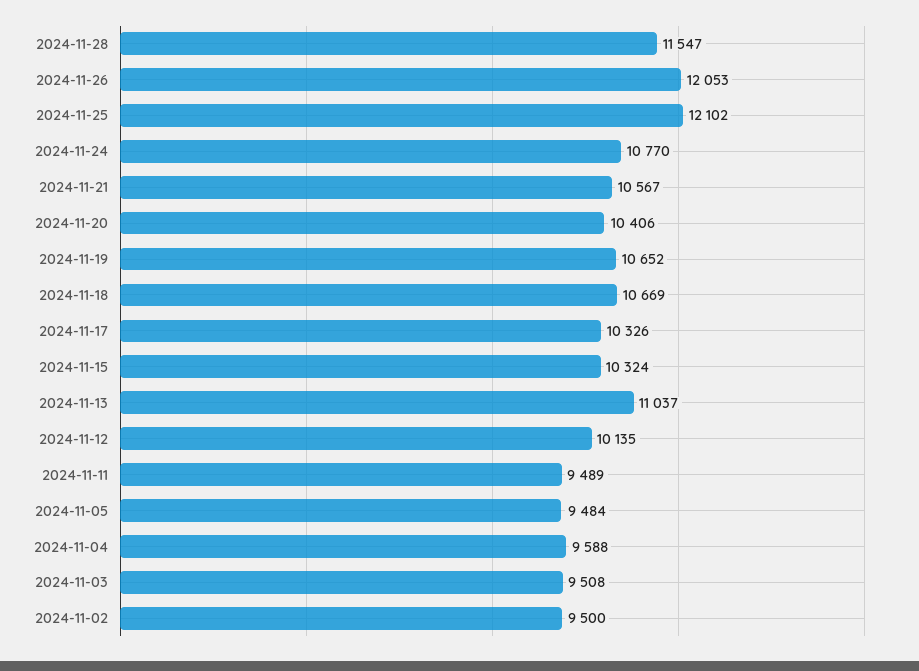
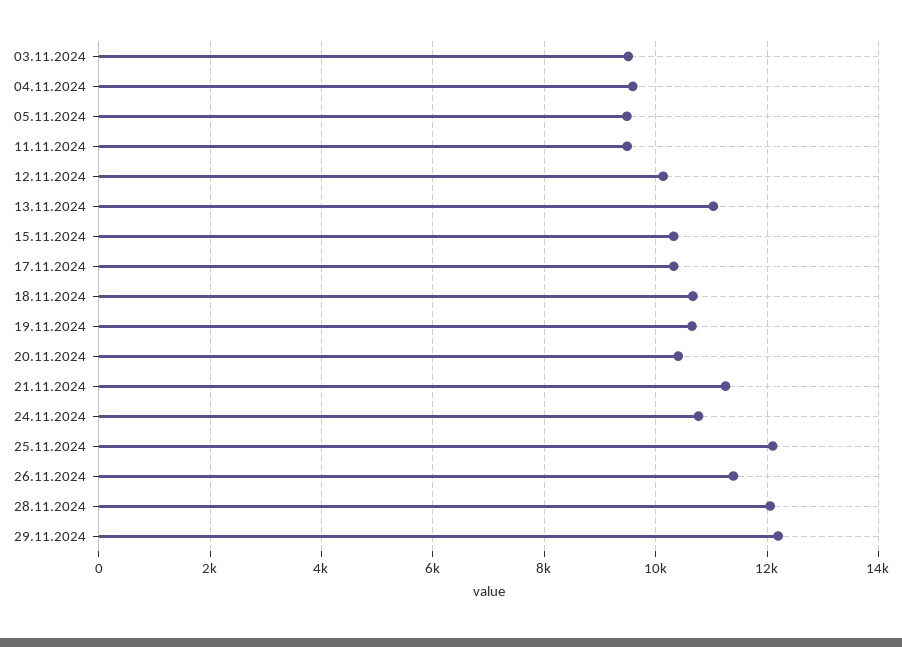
2024-11-28: 11547 -> 12000
2024-11-26: 12053 -> 11400
2024-11-21: 10567 -> 11200
2024-11-02: 9500 -> none
29.11.2024: none -> 12200

